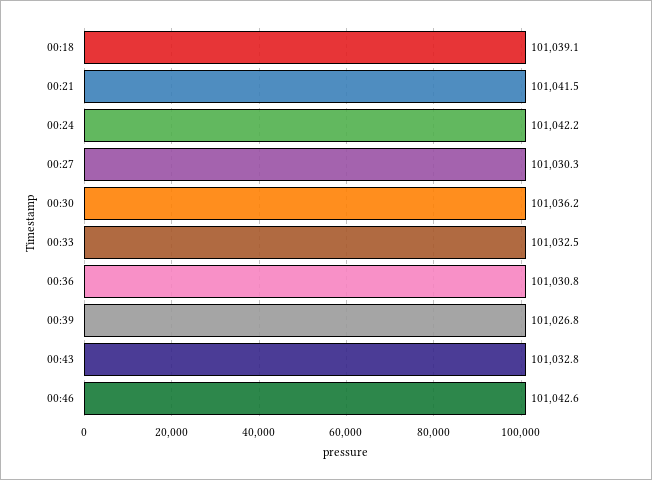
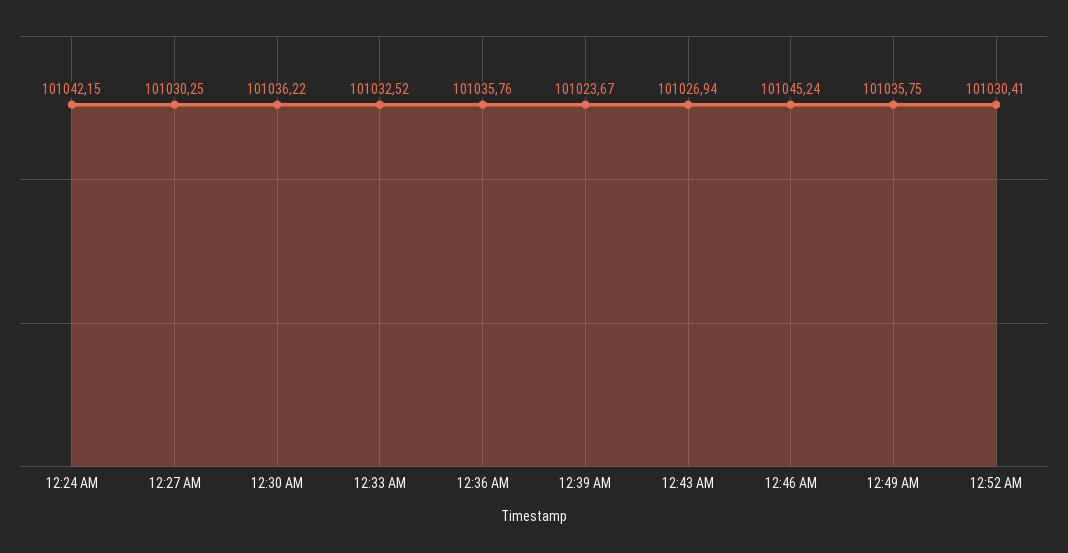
00:18: 101039.1 -> none
00:21: 101041.5 -> none
00:36: 101030.8 -> 101035.76
00:39: 101026.8 -> 101023.67
00:43: 101032.8 -> 101026.94
00:46: 101042.6 -> 101045.24
12:49 AM: none -> 101035.75
12:52 AM: none -> 101030.41

